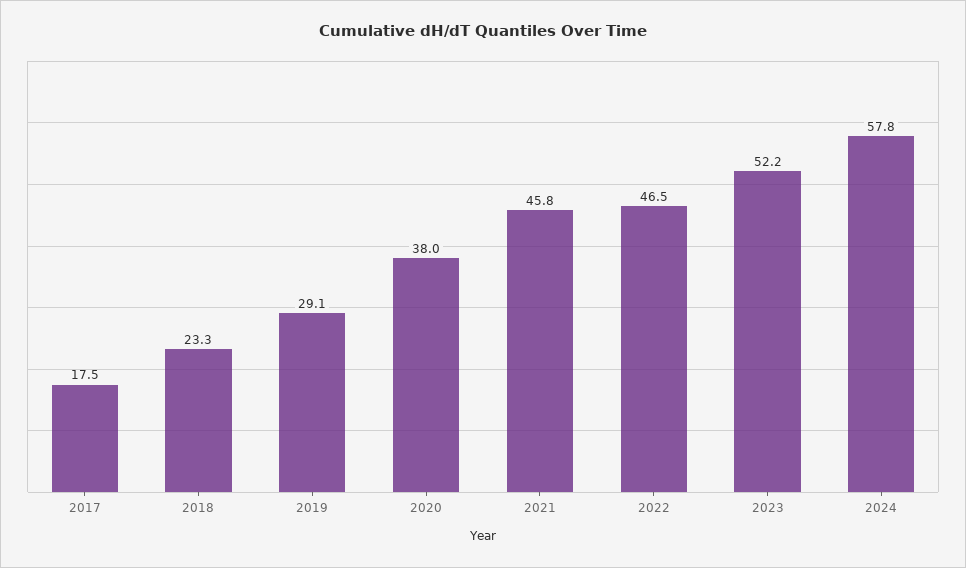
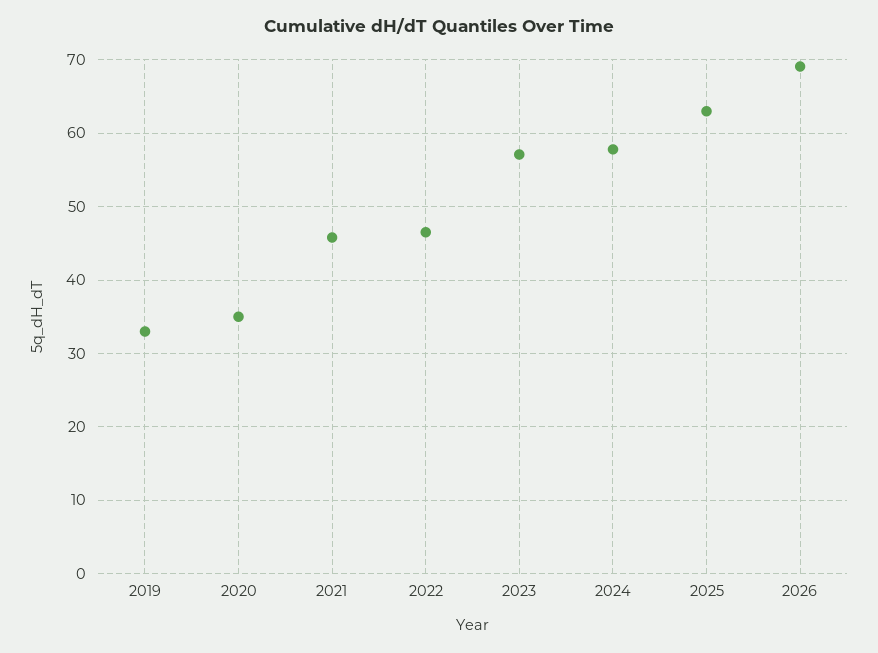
2017: 17.5 -> none
2018: 23.3 -> none
2019: 29.1 -> 33
2020: 38 -> 35
2023: 52.2 -> 57
2025: none -> 63
2026: none -> 69

